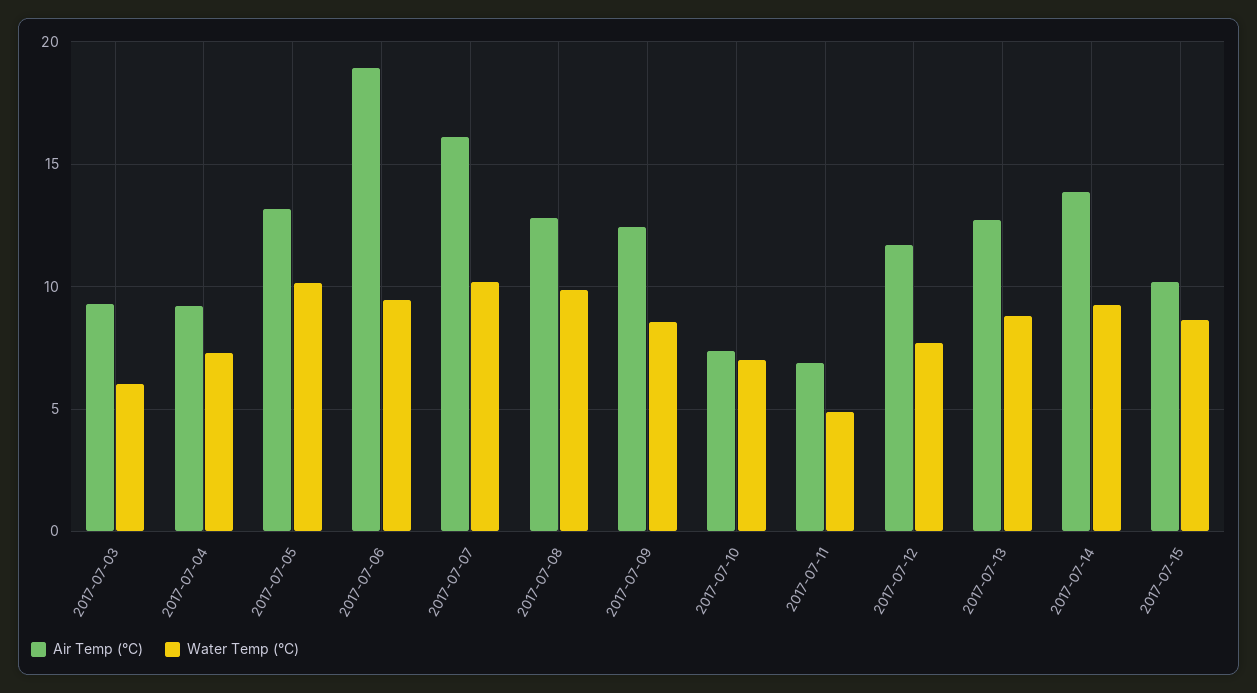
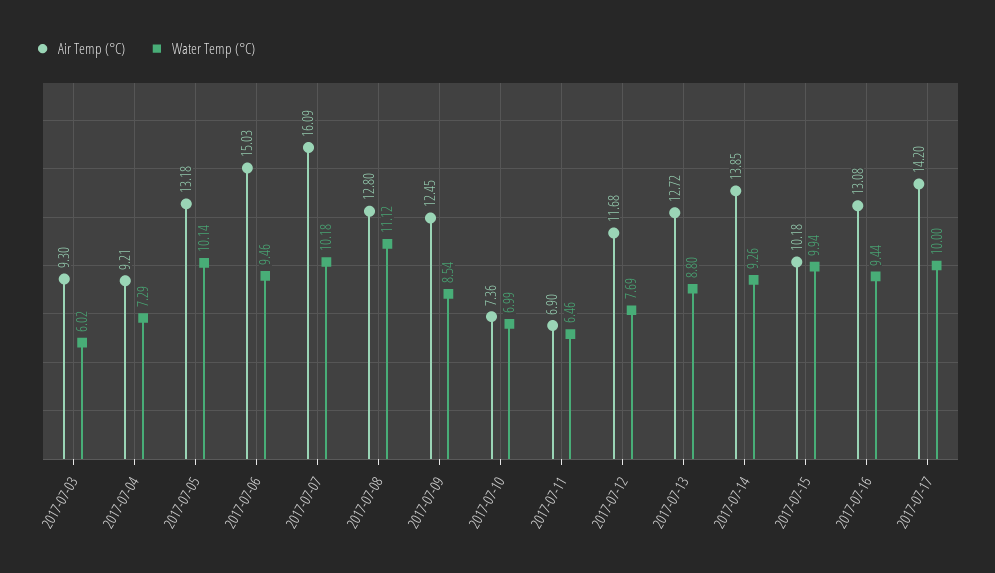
Air Temp (°C), 2017-07-06: 19 -> 15.03
Water Temp (°C), 2017-07-08: 10 -> 11.12
Water Temp (°C), 2017-07-11: 5 -> 6.46
Water Temp (°C), 2017-07-15: 8.5 -> 9.94
Air Temp (°C), 2017-07-16: none -> 13.08
Water Temp (°C), 2017-07-16: none -> 9.44
Air Temp (°C), 2017-07-17: none -> 14.2
Water Temp (°C), 2017-07-17: none -> 10

